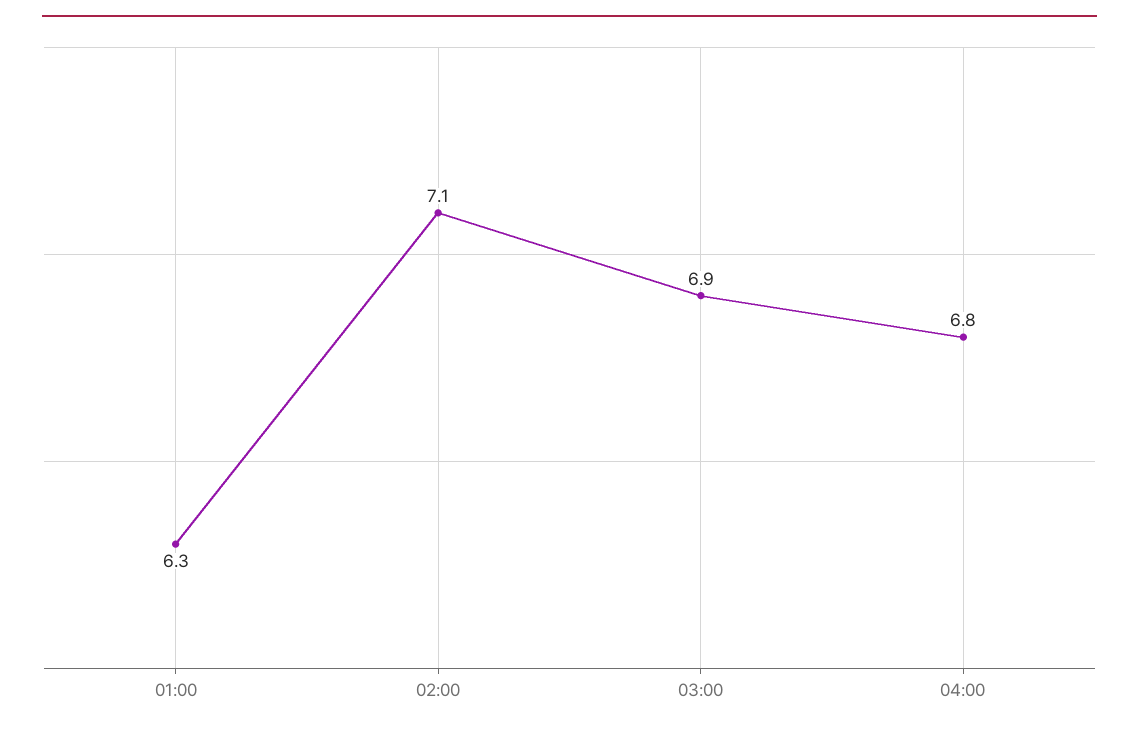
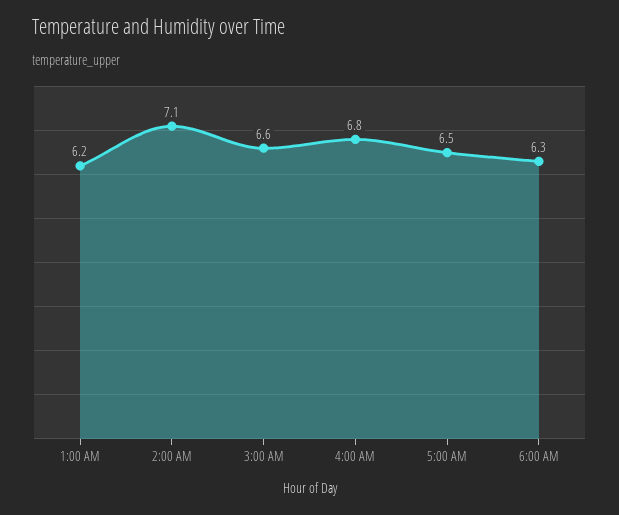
01:00: 6.3 -> 6.2
03:00: 6.9 -> 6.6
5:00 AM: none -> 6.5
6:00 AM: none -> 6.3

